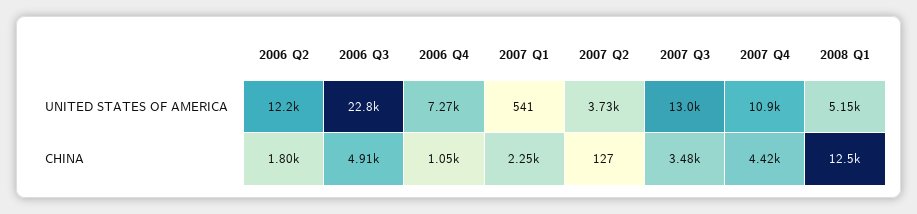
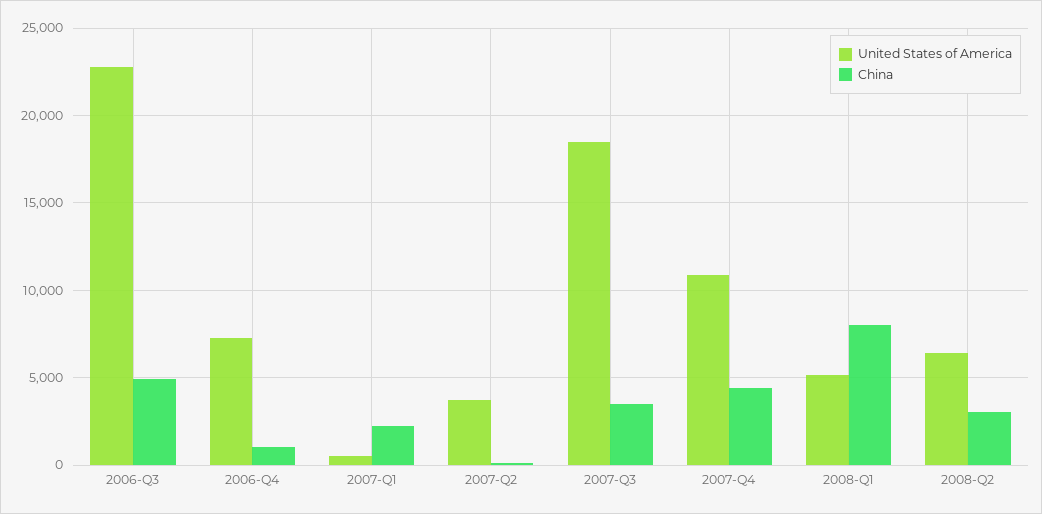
UNITED STATES OF AMERICA, 2006 Q2: 12200 -> none
UNITED STATES OF AMERICA, 2007 Q3: 13000 -> 18500
CHINA, 2006 Q2: 1800 -> none
CHINA, 2008 Q1: 12500 -> 8000
UNITED STATES OF AMERICA, 2008-Q2: none -> 6500
CHINA, 2008-Q2: none -> 3000

